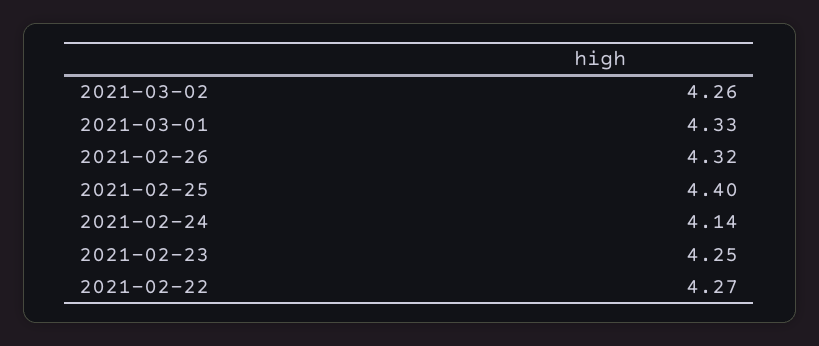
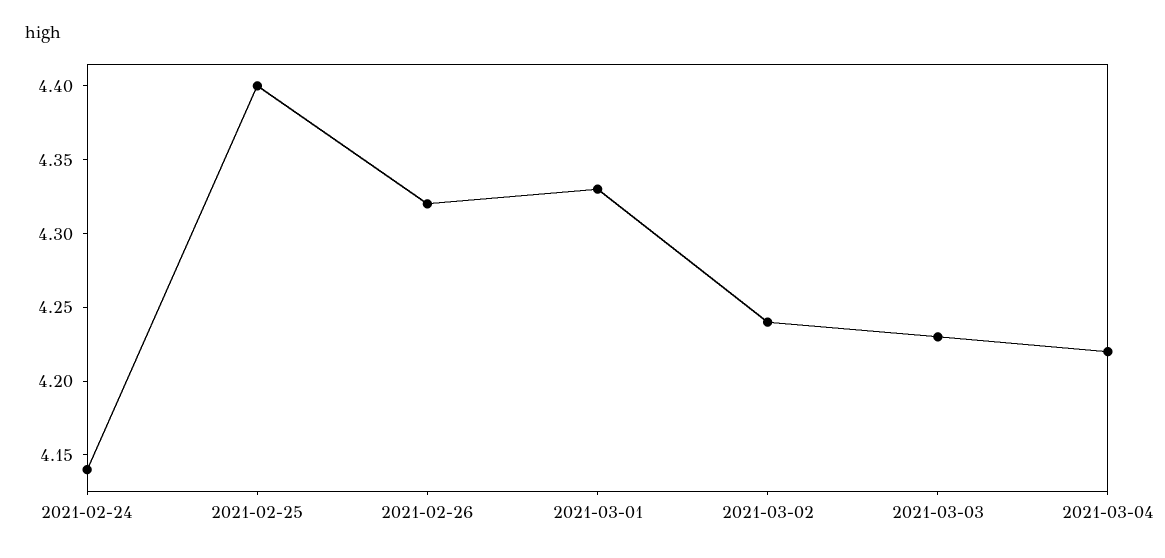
2021-03-02: 4.26 -> 4.24
2021-02-23: 4.25 -> none
2021-02-22: 4.27 -> none
2021-03-03: none -> 4.23
2021-03-04: none -> 4.22

